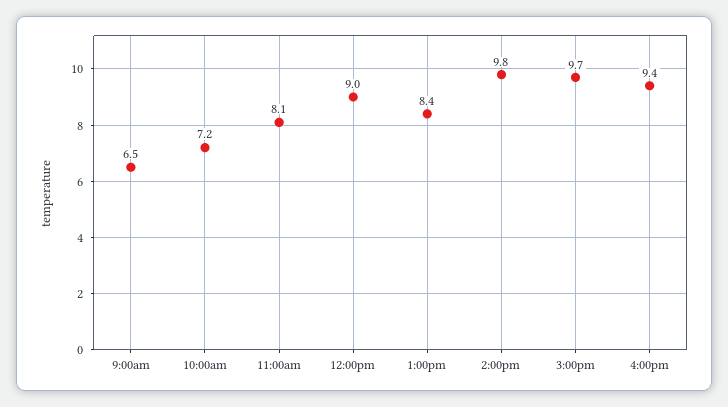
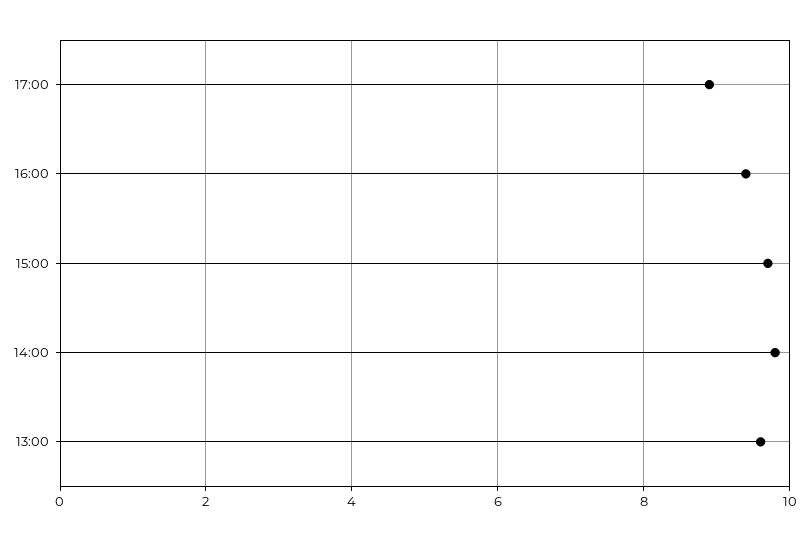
9:00am: 6.5 -> none
10:00am: 7.2 -> none
11:00am: 8.1 -> none
12:00pm: 9 -> none
1:00pm: 8.4 -> 9.5
17:00: none -> 9

